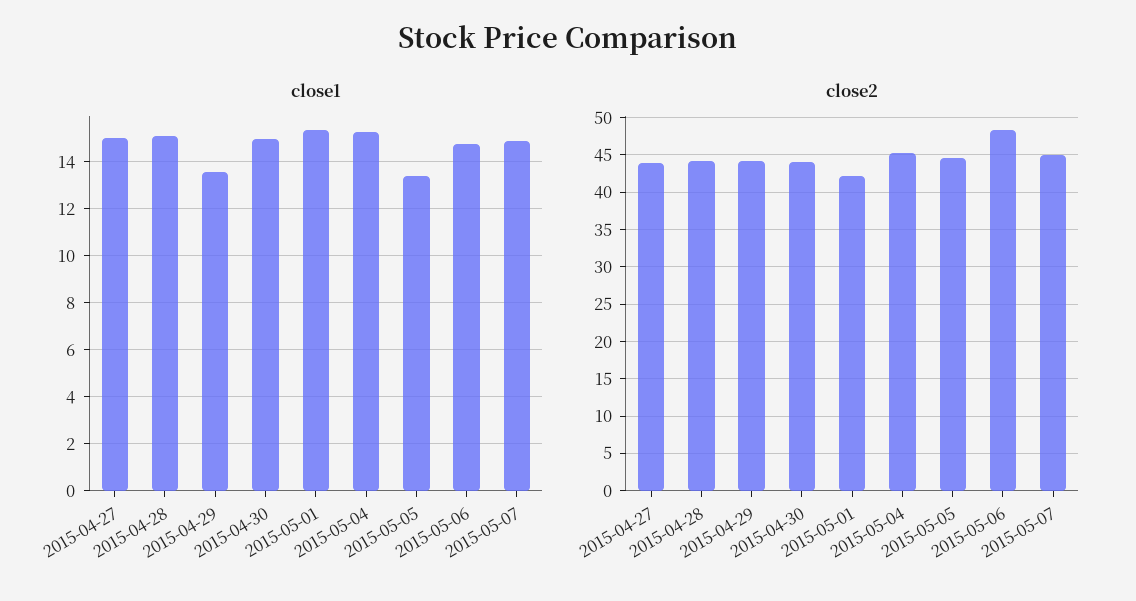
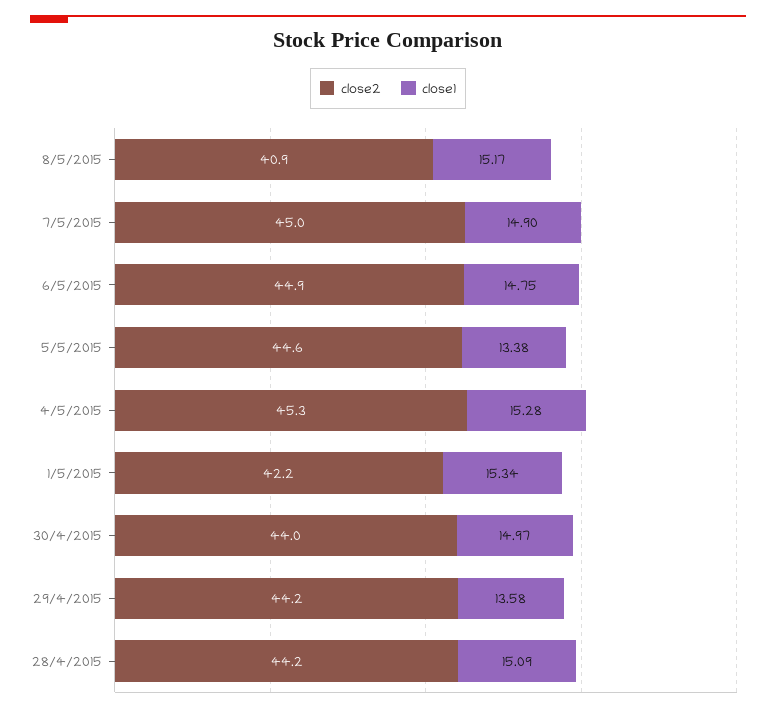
close1, 2015-04-27: 15 -> none
close2, 2015-04-27: 44 -> none
close2, 2015-05-06: 48 -> 44.9
close2, 8/5/2015: none -> 40.9
close1, 8/5/2015: none -> 15.17

